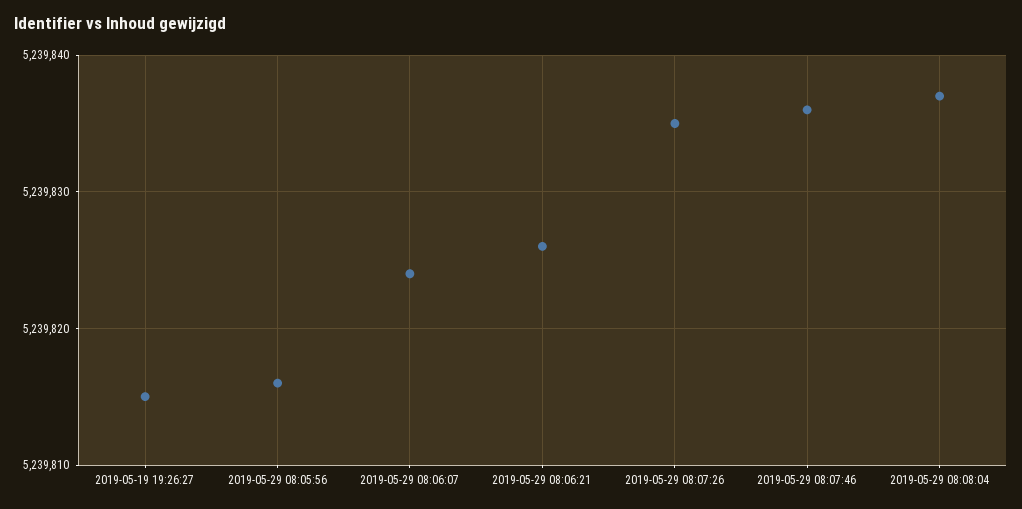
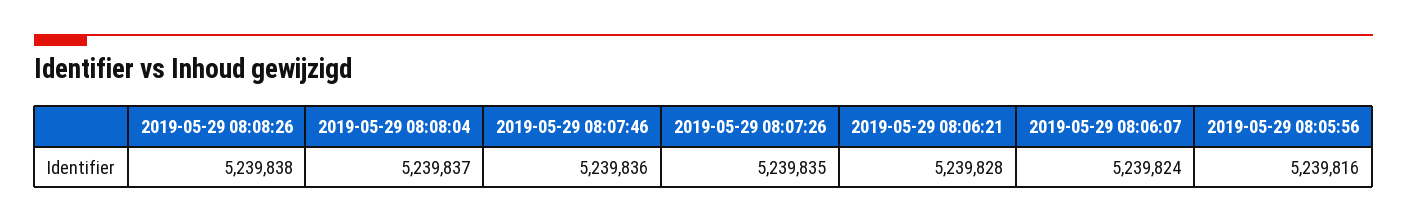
2019-05-19 19:26:27: 5239815 -> none
2019-05-29 08:06:21: 5239826 -> 5239828
2019-05-29 08:08:26: none -> 5239838

